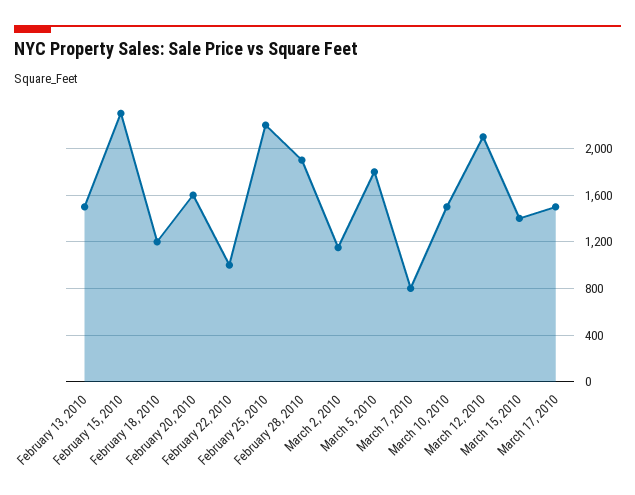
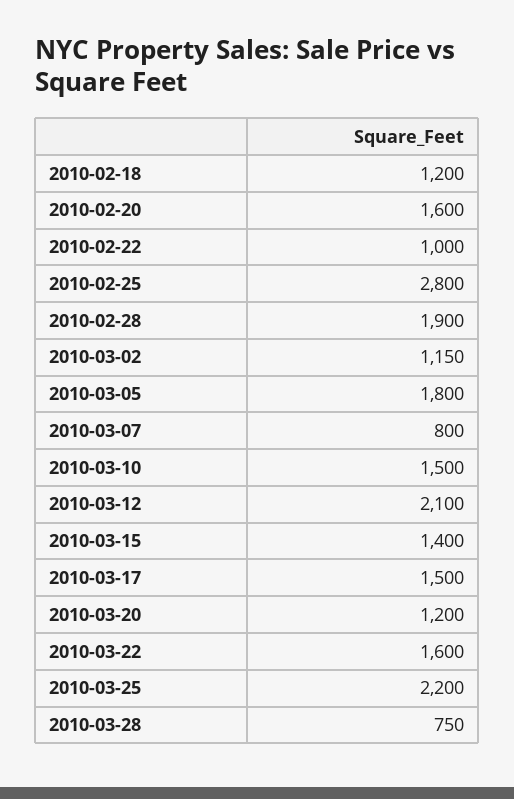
February 13, 2010: 1500 -> none
February 15, 2010: 2300 -> none
February 25, 2010: 2200 -> 2800
2010-03-20: none -> 1200
2010-03-22: none -> 1600
2010-03-25: none -> 2200
2010-03-28: none -> 750

